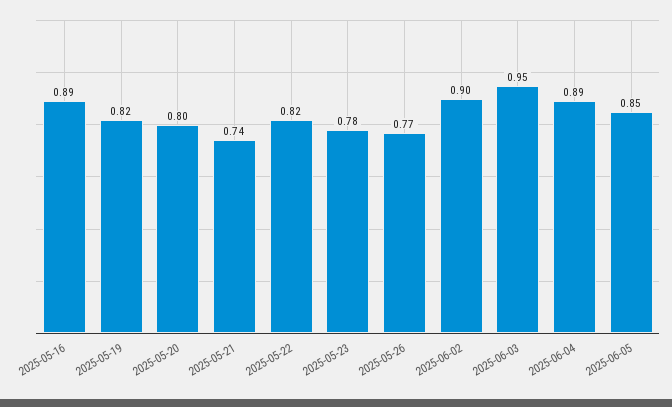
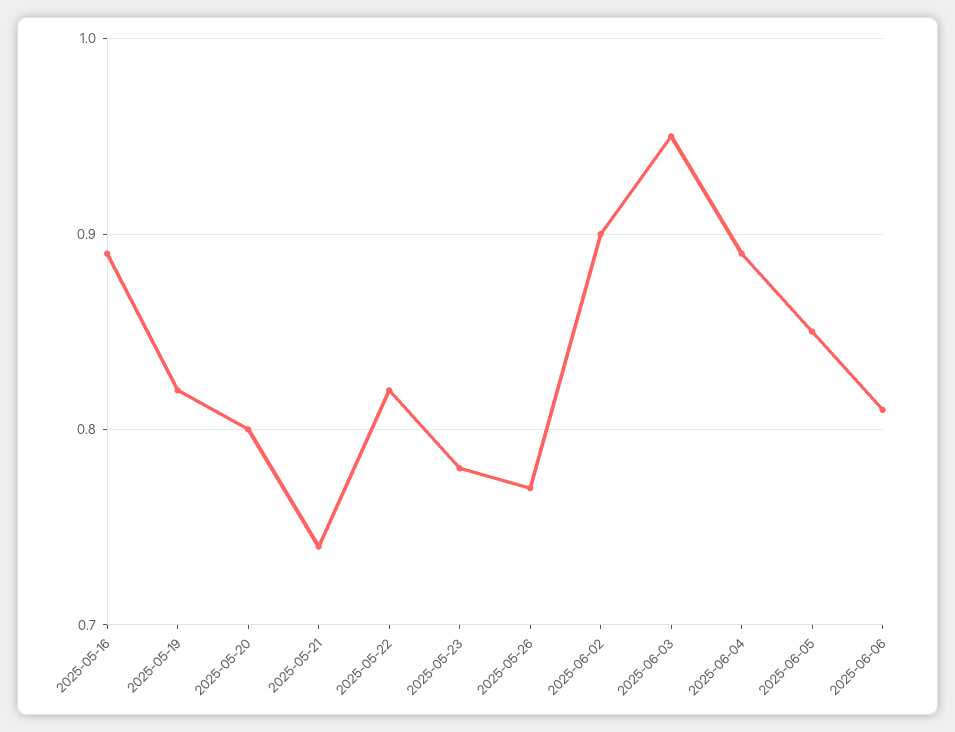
2025-06-06: none -> 0.81

